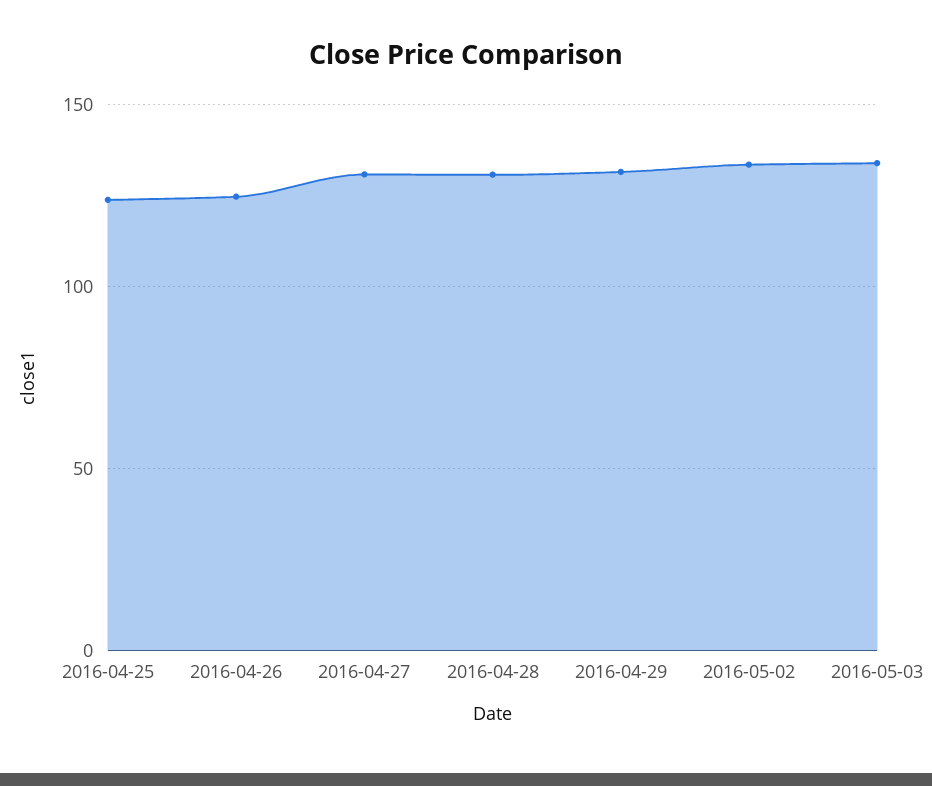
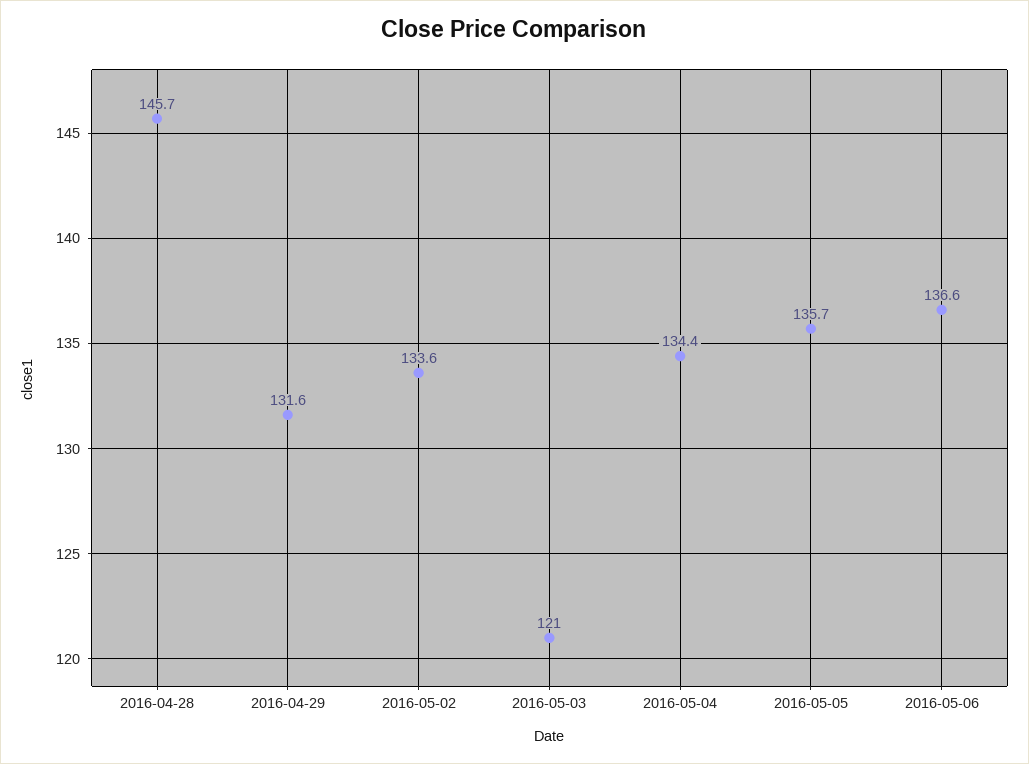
2016-04-25: 125 -> none
2016-04-26: 125 -> none
2016-04-27: 130 -> none
2016-04-28: 130 -> 145.7
2016-05-03: 135 -> 121
2016-05-04: none -> 134.4
2016-05-05: none -> 135.7
2016-05-06: none -> 136.6

